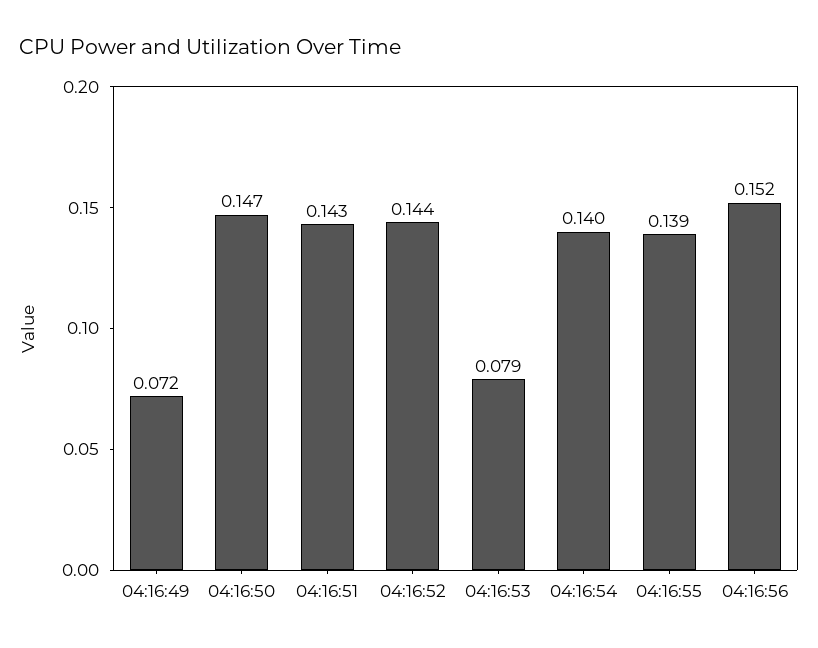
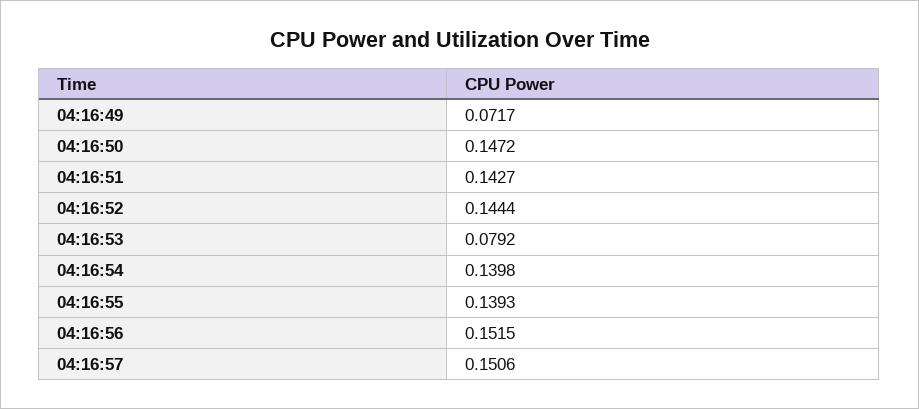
04:16:57: none -> 0.1506

